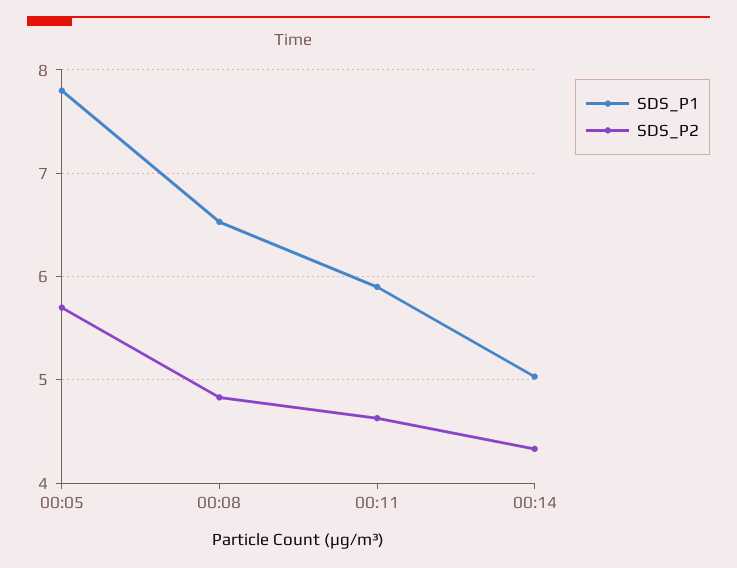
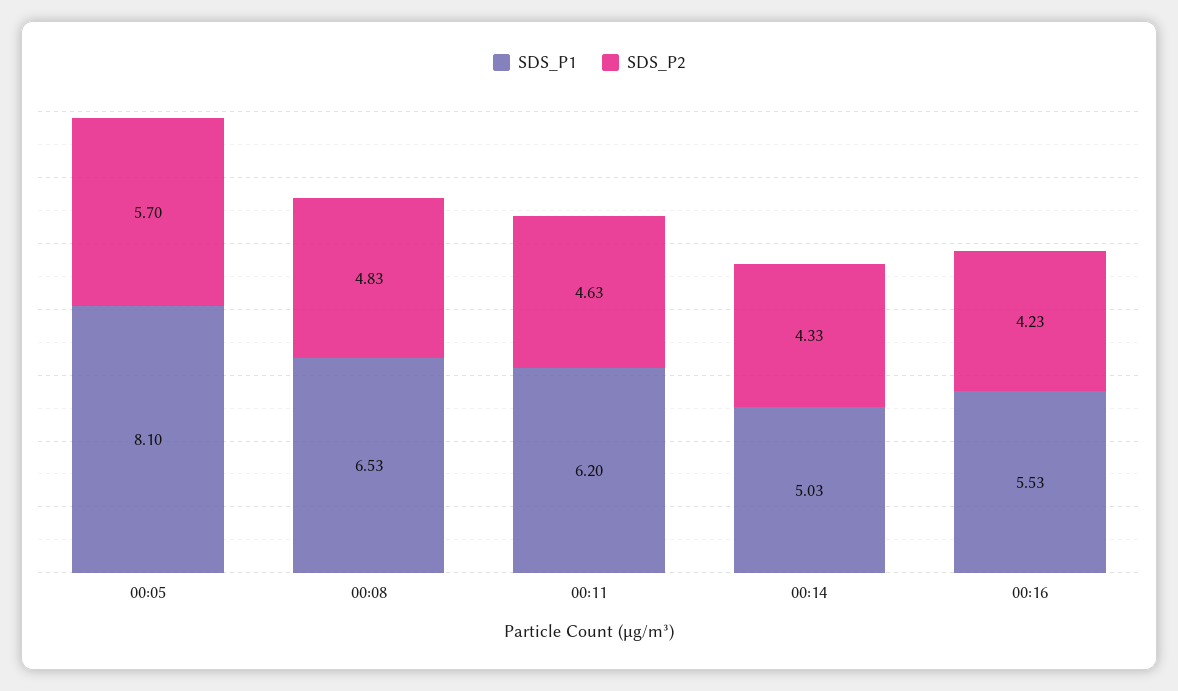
SDS_P1, 00:05: 7.8 -> 8.1
SDS_P1, 00:11: 5.9 -> 6.2
SDS_P1, 00:16: none -> 5.53
SDS_P2, 00:16: none -> 4.23

